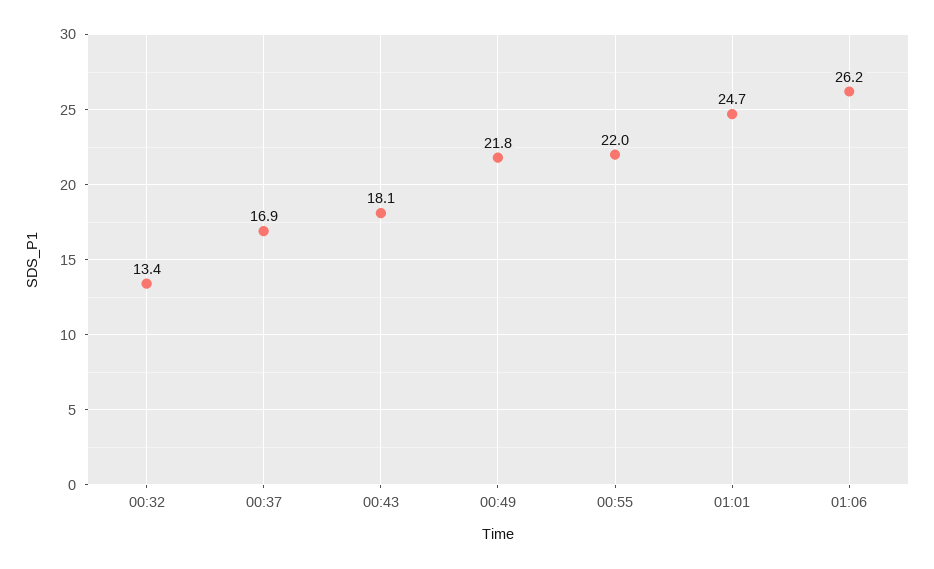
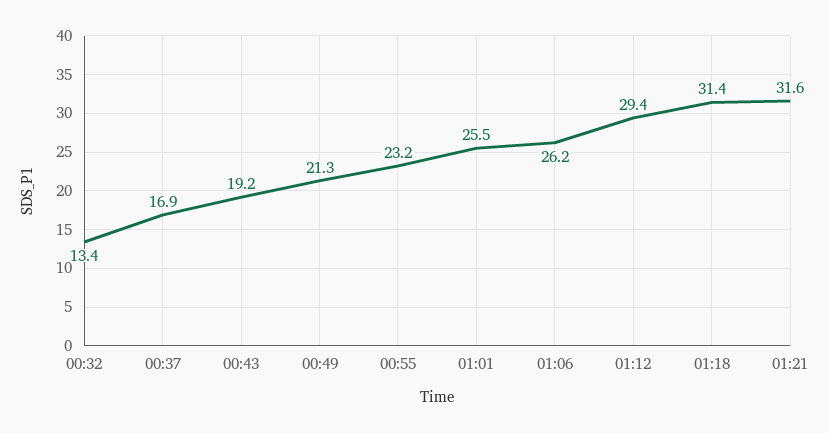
00:43: 18.1 -> 19.2
00:49: 21.8 -> 21.3
00:55: 22 -> 23.2
01:01: 24.7 -> 25.5
01:12: none -> 29.4
01:18: none -> 31.4
01:21: none -> 31.6

